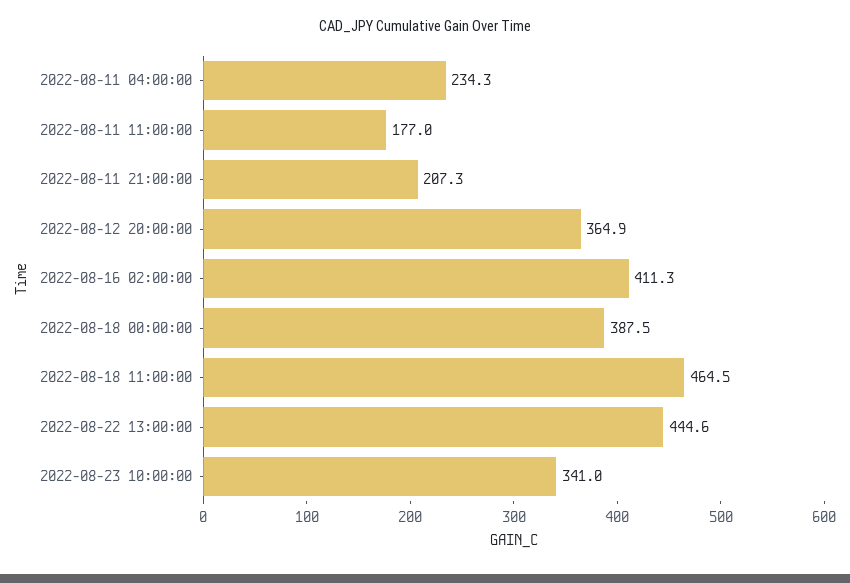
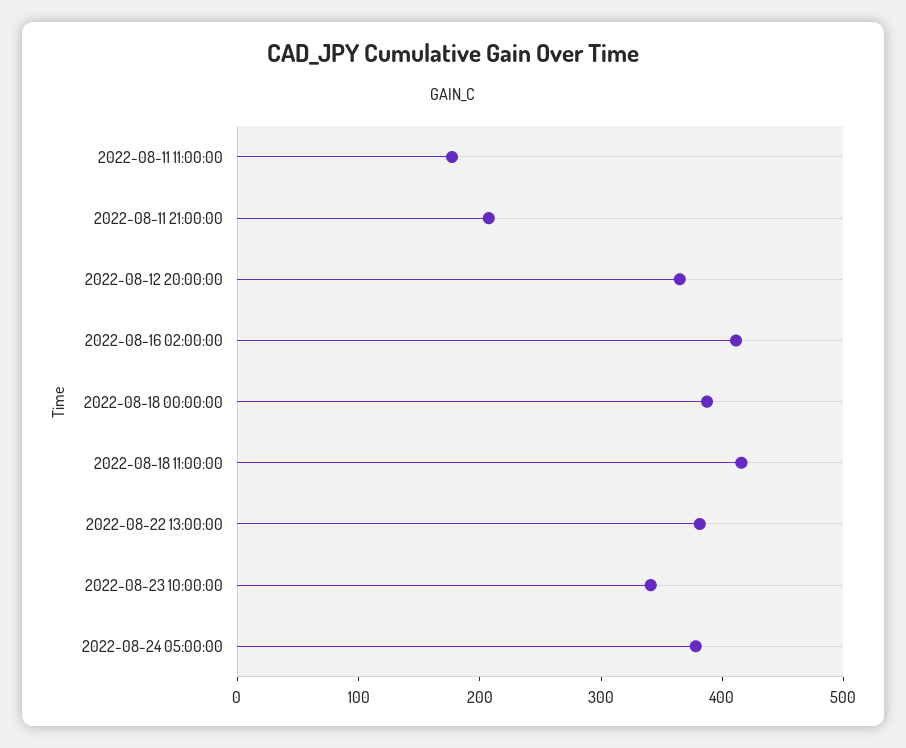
2022-08-11 04:00:00: 234.3 -> none
2022-08-18 11:00:00: 464.5 -> 420
2022-08-22 13:00:00: 444.6 -> 380
2022-08-24 05:00:00: none -> 380

